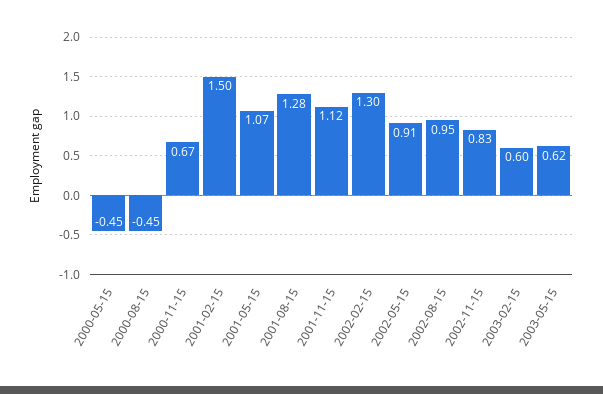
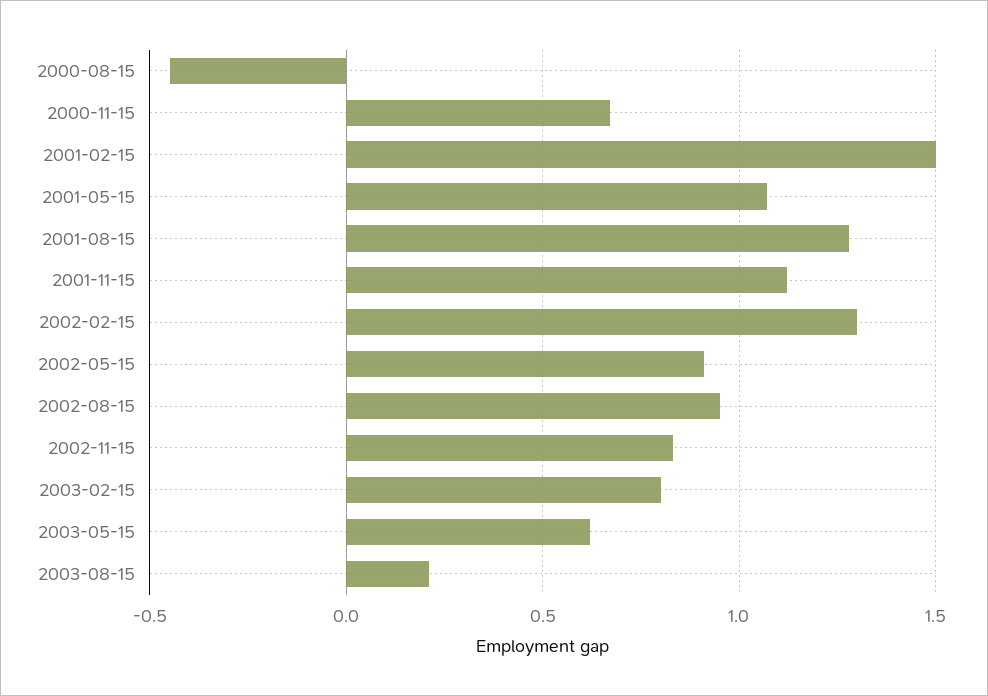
2000-05-15: -0.45 -> none
2003-02-15: 0.6 -> 0.8
2003-08-15: none -> 0.2

